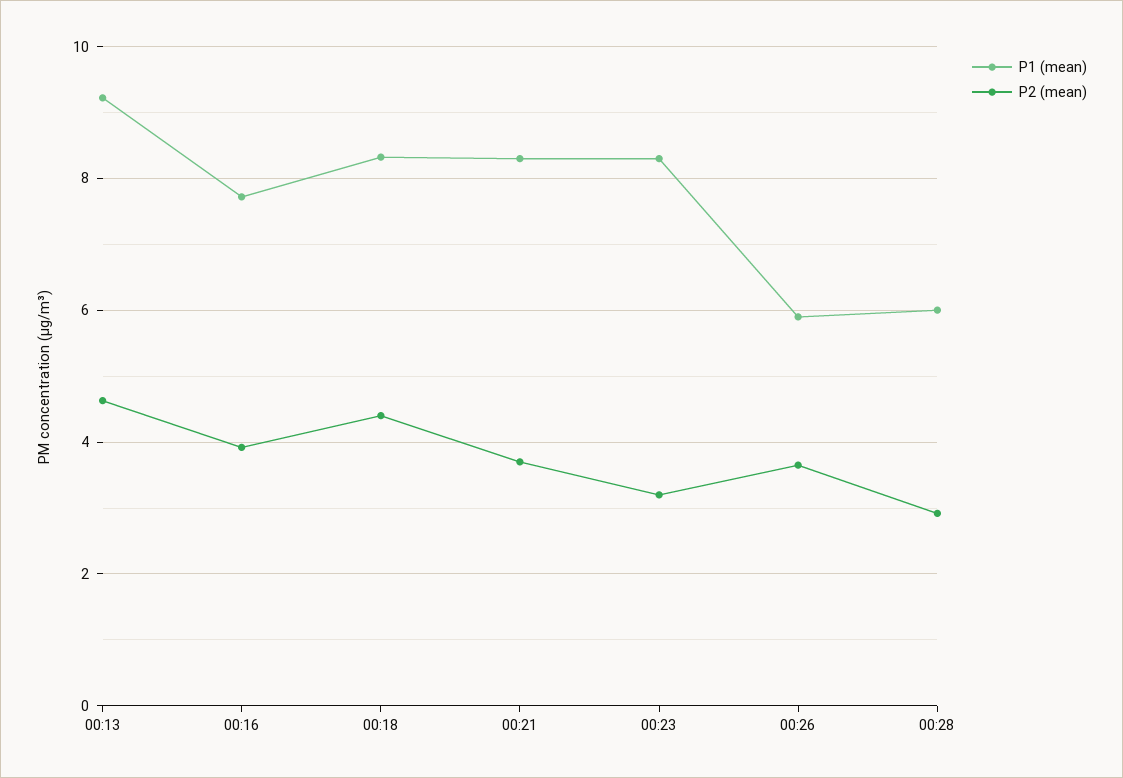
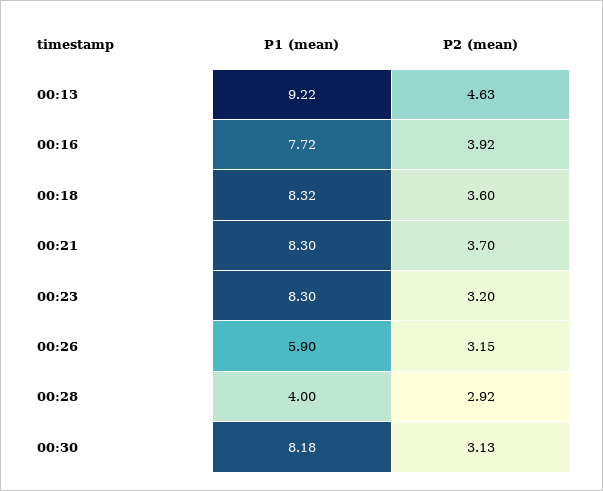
P2 (mean), 00:18: 4.4 -> 3.6
P2 (mean), 00:26: 3.6 -> 3.15
P1 (mean), 00:28: 6 -> 4
P1 (mean), 00:30: none -> 8.18
P2 (mean), 00:30: none -> 3.13

